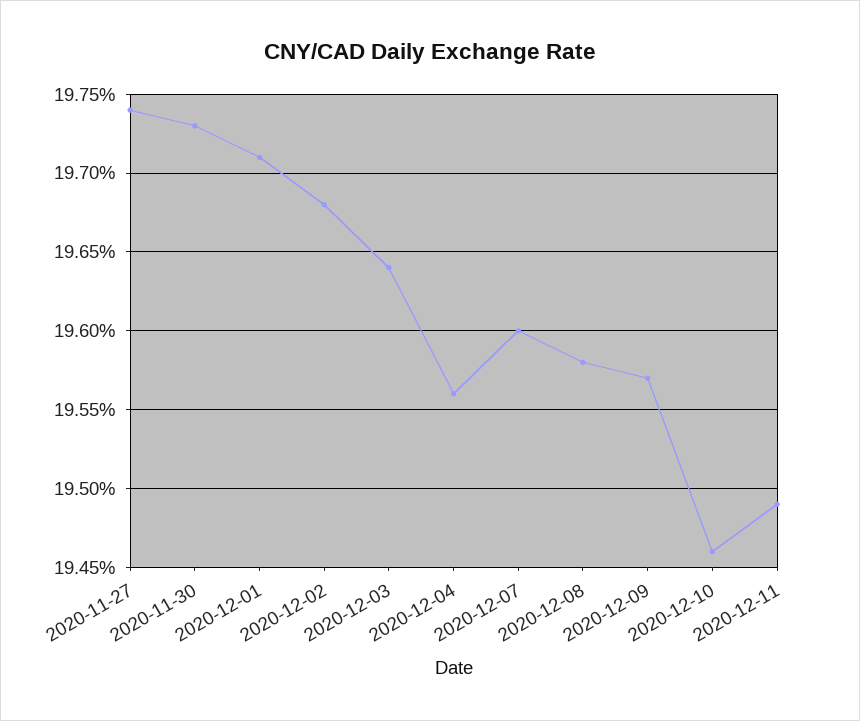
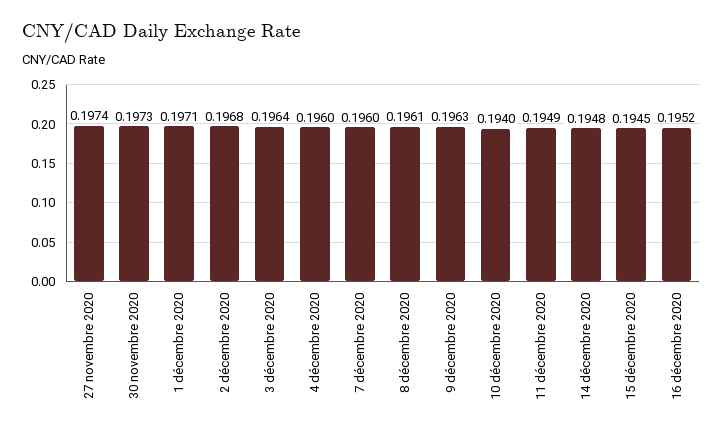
2020-12-04: 0.1956 -> 0.196
2020-12-08: 0.1958 -> 0.1961
2020-12-09: 0.1957 -> 0.1963
2020-12-10: 0.1946 -> 0.194
14 décembre 2020: none -> 0.1948
15 décembre 2020: none -> 0.1945
16 décembre 2020: none -> 0.1952

